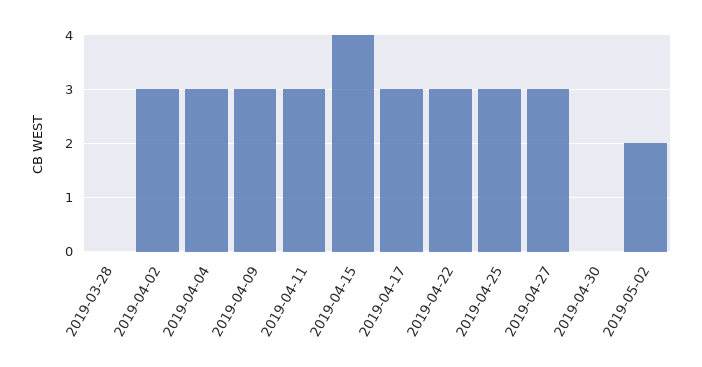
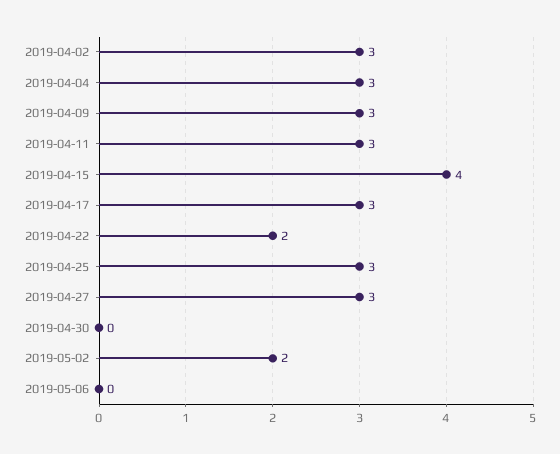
2019-03-28: 0 -> none
2019-04-22: 3 -> 2
2019-05-06: none -> 0

